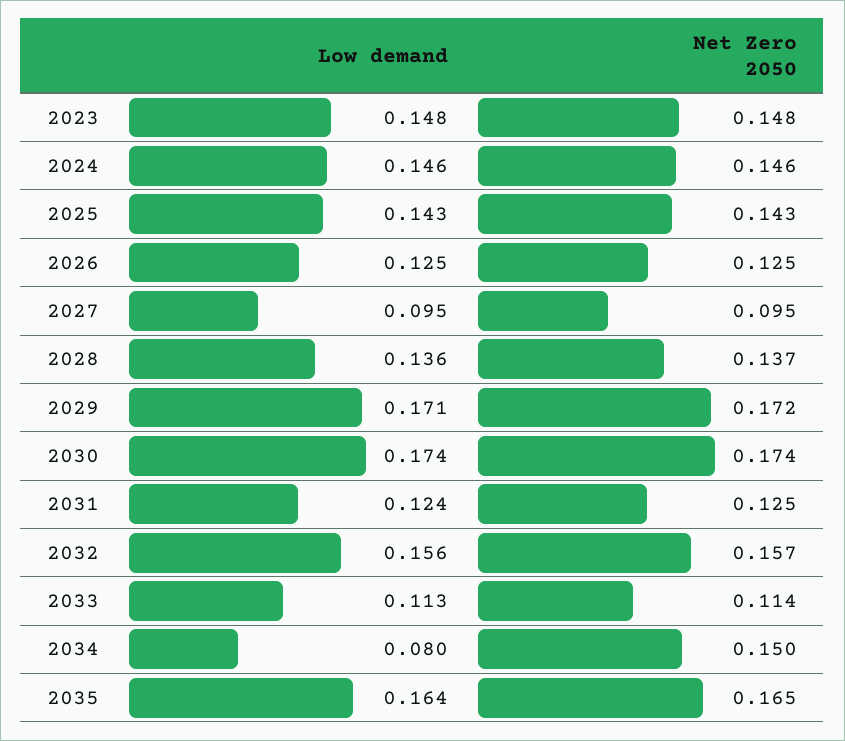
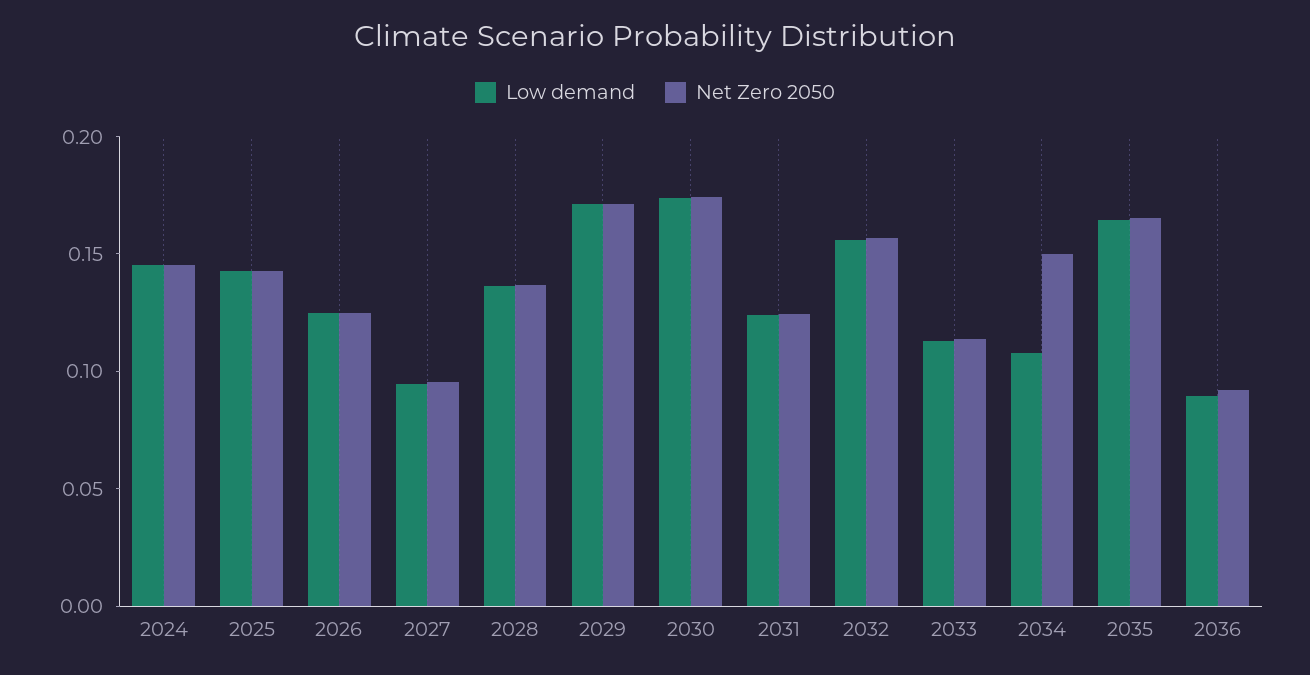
Low demand, 2023: 0.148 -> none
Net Zero 2050, 2023: 0.148 -> none
Low demand, 2034: 0.08 -> 0.11
Low demand, 2036: none -> 0.09
Net Zero 2050, 2036: none -> 0.09

